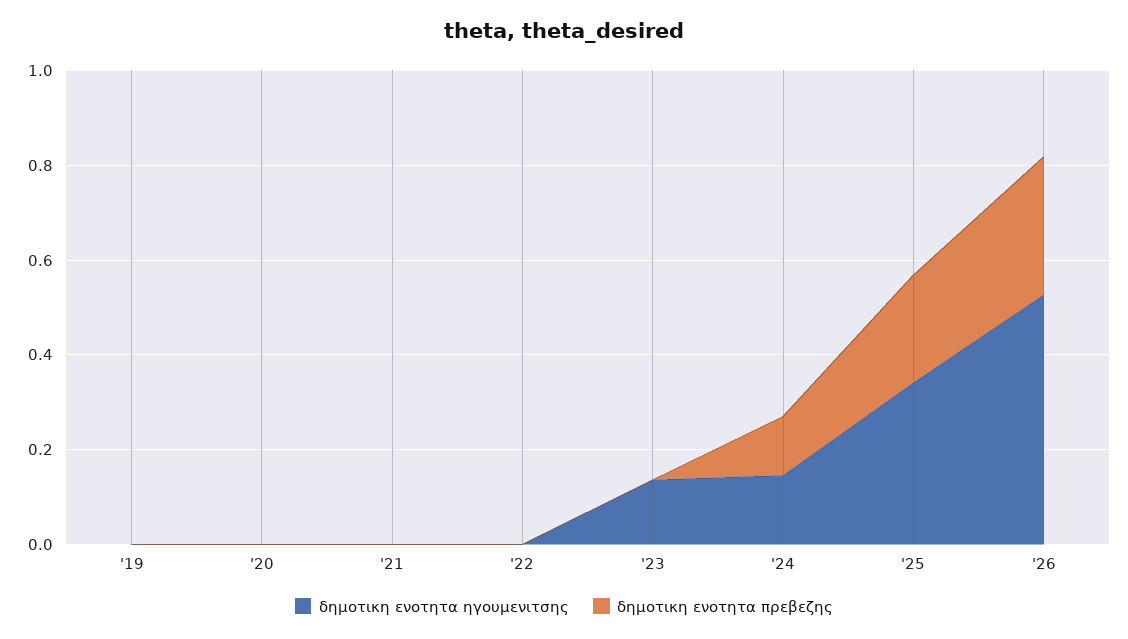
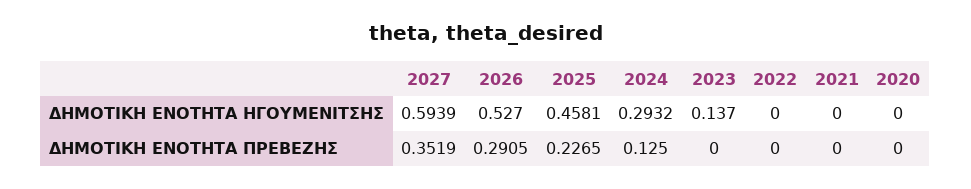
δημοτικη ενοτητα ηγουμενιτσης, '19: 0 -> none
δημοτικη ενοτητα πρεβεζης, '19: 0 -> none
δημοτικη ενοτητα ηγουμενιτσης, '24: 0.15 -> 0.2932
δημοτικη ενοτητα ηγουμενιτσης, '25: 0.35 -> 0.4581
δημοτικη ενοτητα ηγουμενιτσης, 2027: none -> 0.5939
δημοτικη ενοτητα πρεβεζης, 2027: none -> 0.3519

